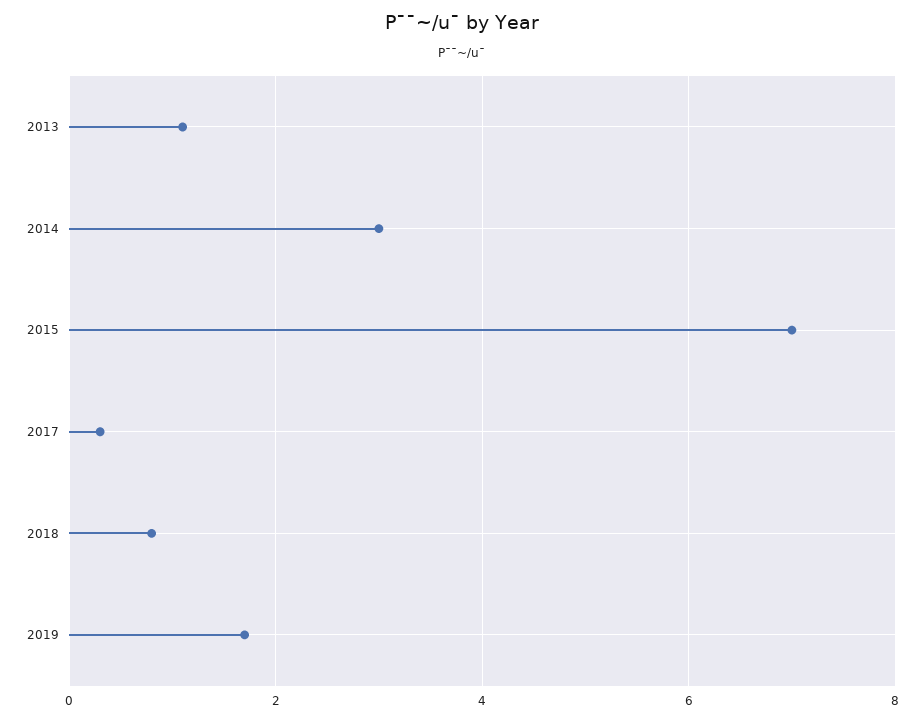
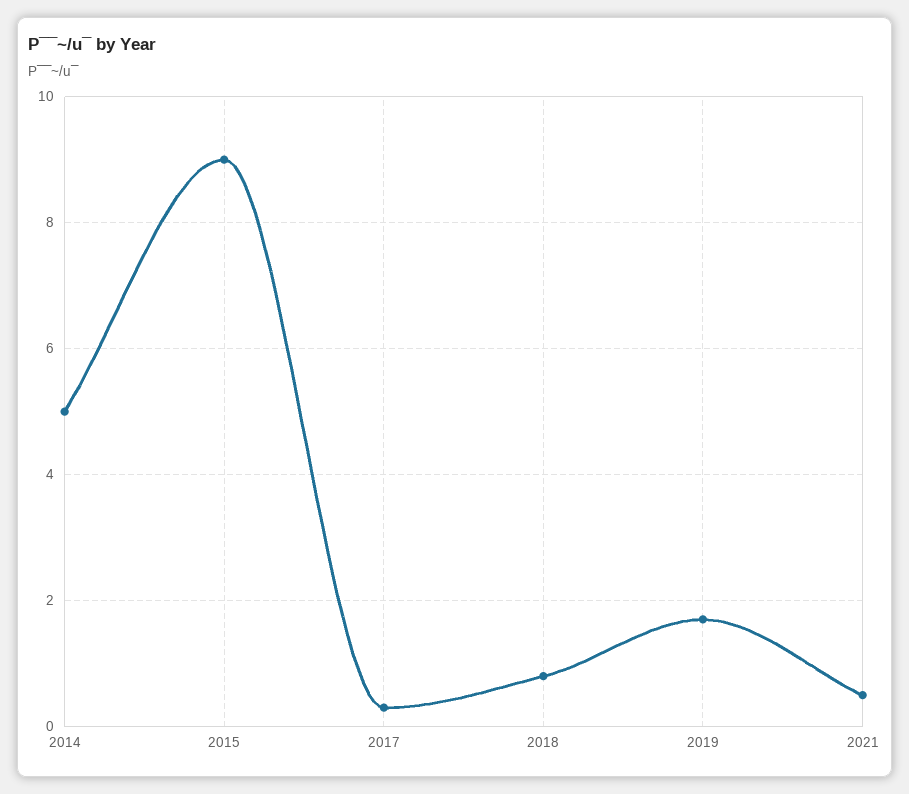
2013: 1 -> none
2014: 3 -> 5
2015: 7 -> 9
2021: none -> 0.5

